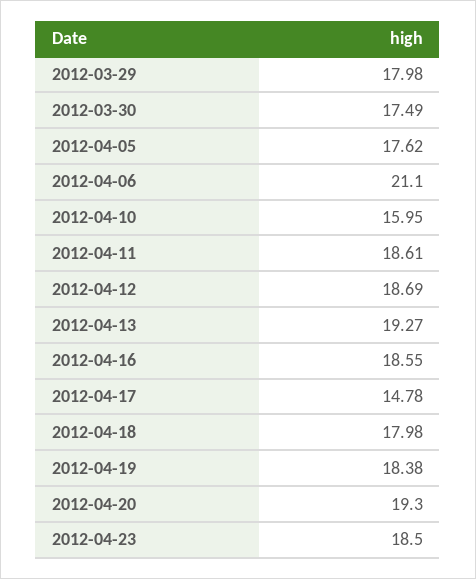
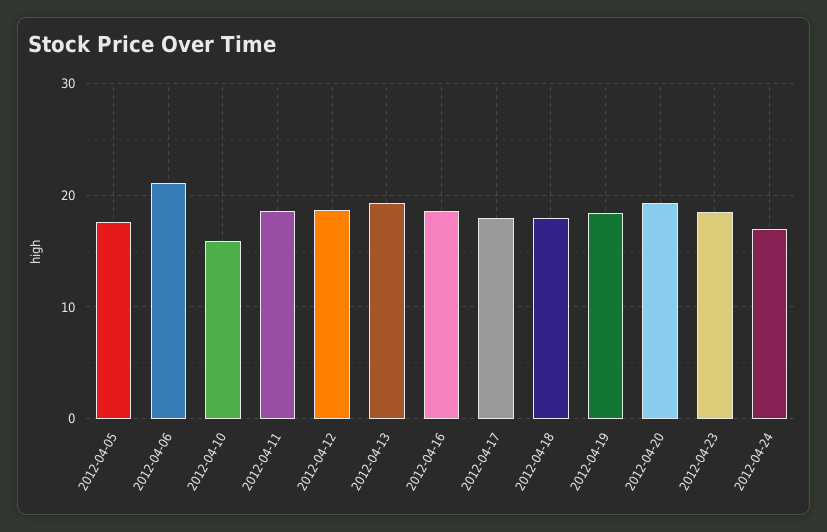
2012-03-29: 17.98 -> none
2012-03-30: 17.49 -> none
2012-04-17: 14.78 -> 18
2012-04-24: none -> 17

